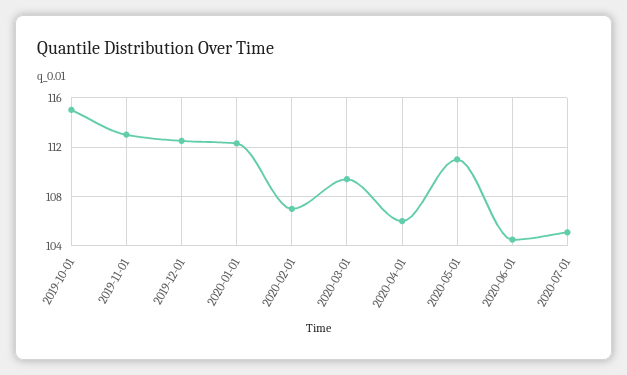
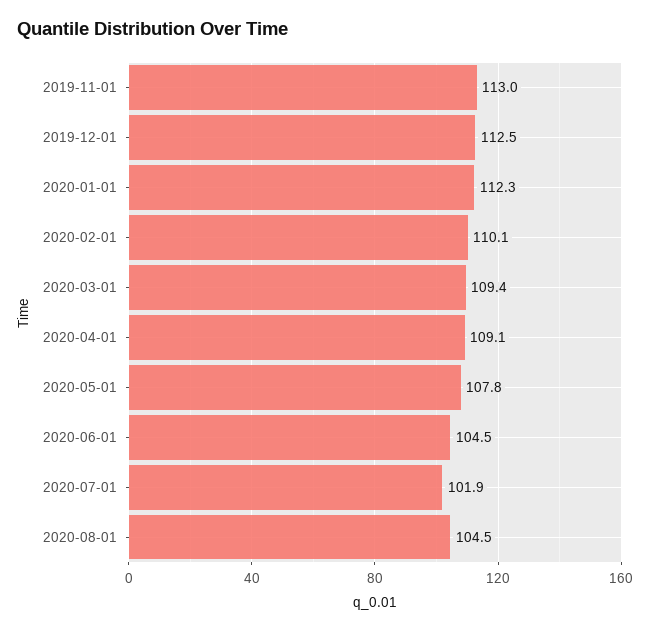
2019-10-01: 115 -> none
2020-02-01: 107 -> 110.1
2020-04-01: 106 -> 109.1
2020-05-01: 111 -> 107.8
2020-07-01: 105 -> 101.9
2020-08-01: none -> 104.5

